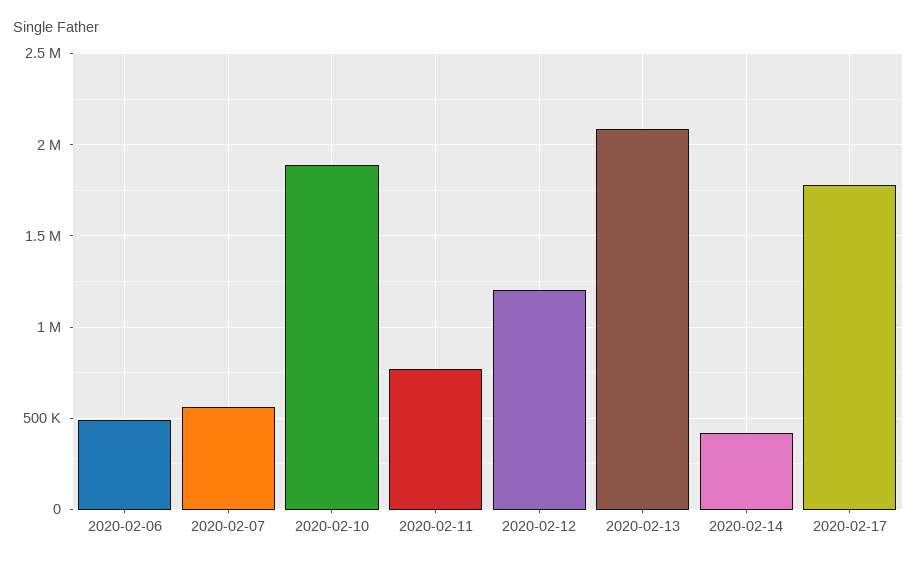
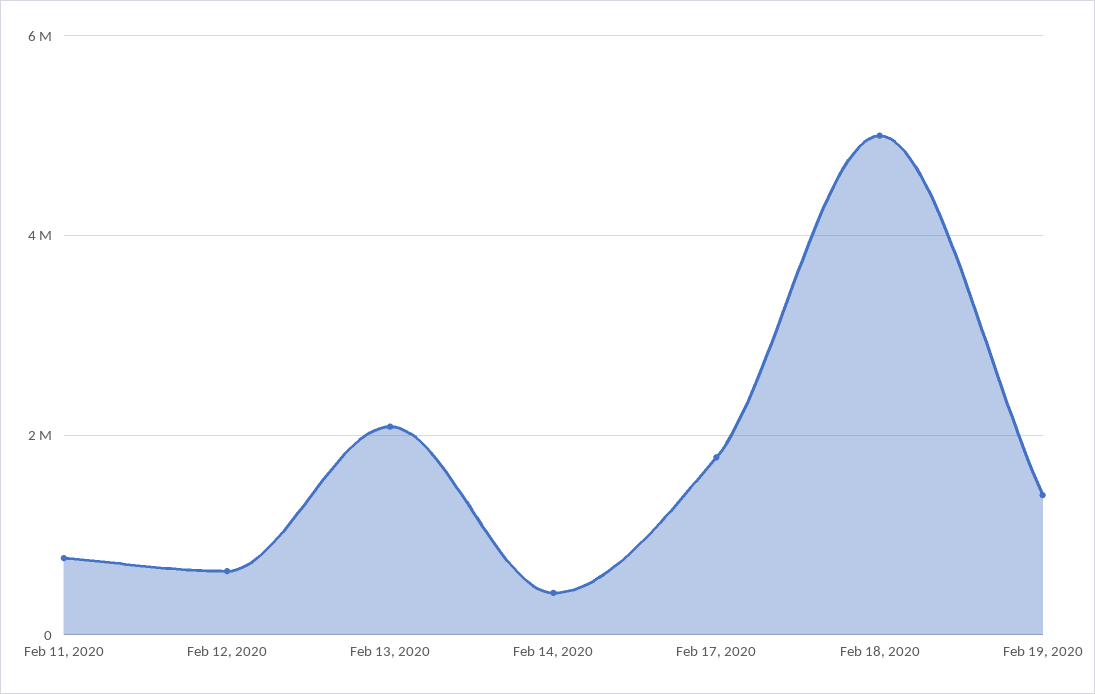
2020-02-06: 500000 -> none
2020-02-07: 550000 -> none
2020-02-10: 1900000 -> none
2020-02-12: 1200000 -> 600000
Feb 18, 2020: none -> 5000000
Feb 19, 2020: none -> 1400000

